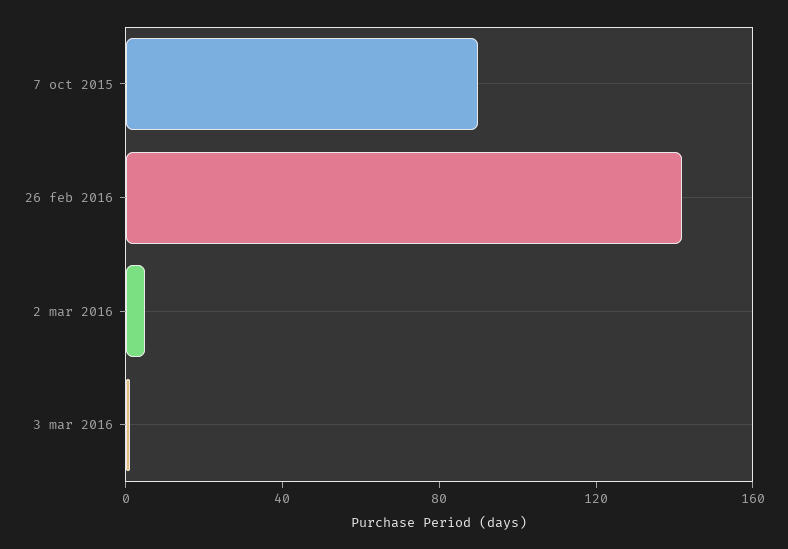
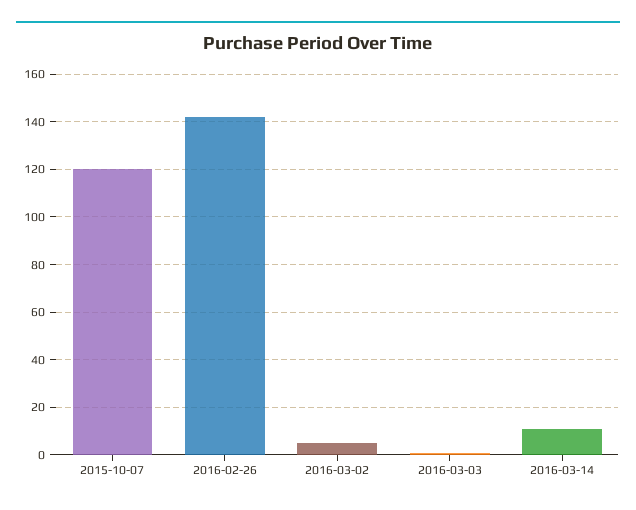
7 oct 2015: 90 -> 120
2016-03-14: none -> 10

